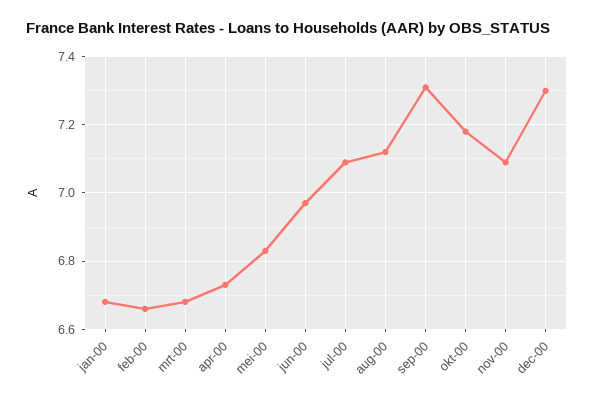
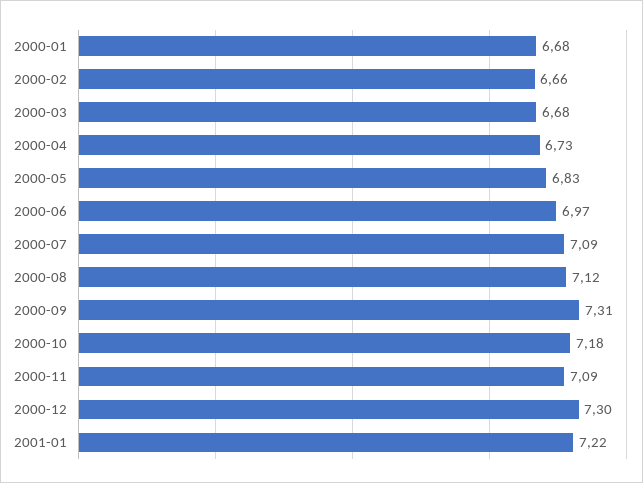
2001-01: none -> 7.22

